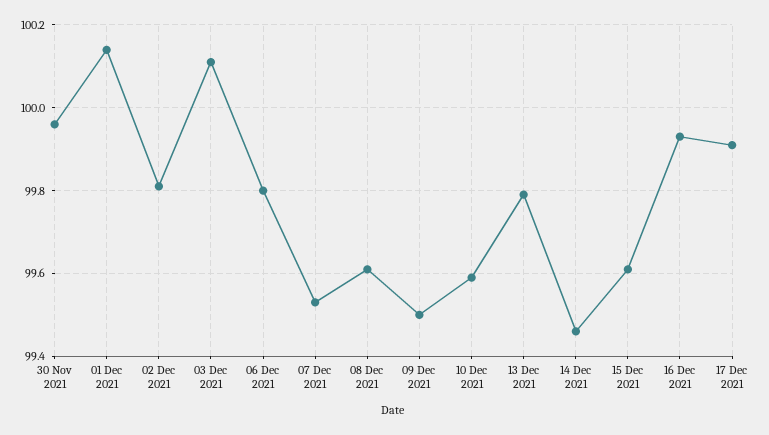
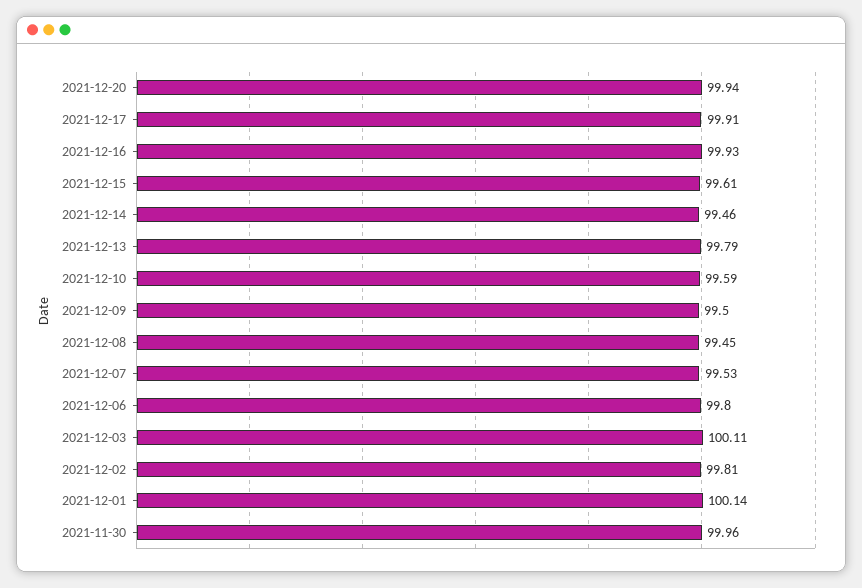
08 Dec 2021: 99.6 -> 99.45
2021-12-20: none -> 99.94

